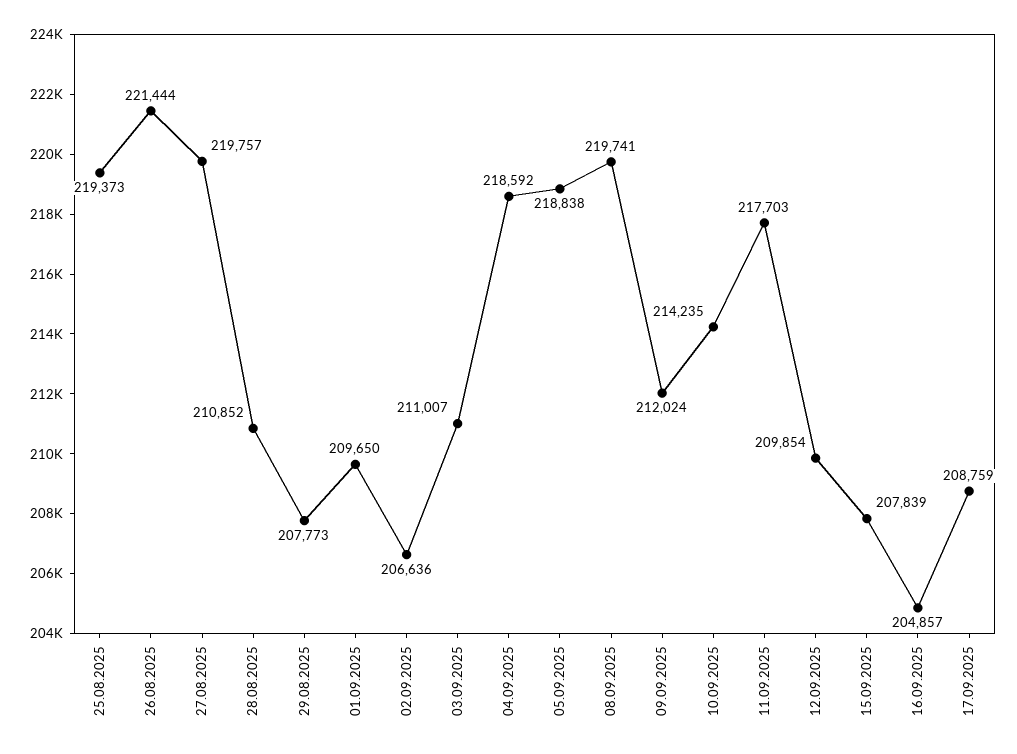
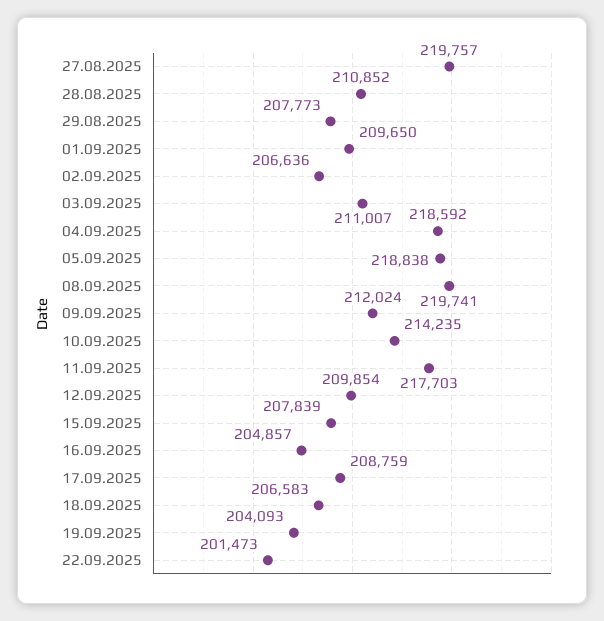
25.08.2025: 219373 -> none
26.08.2025: 221444 -> none
18.09.2025: none -> 206583
19.09.2025: none -> 204093
22.09.2025: none -> 201473

